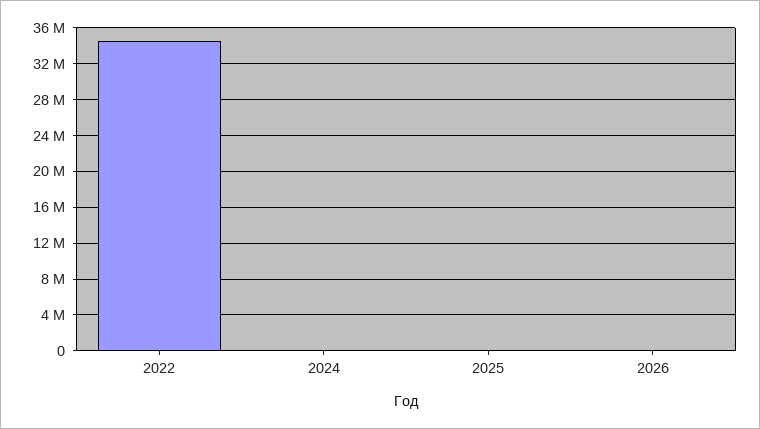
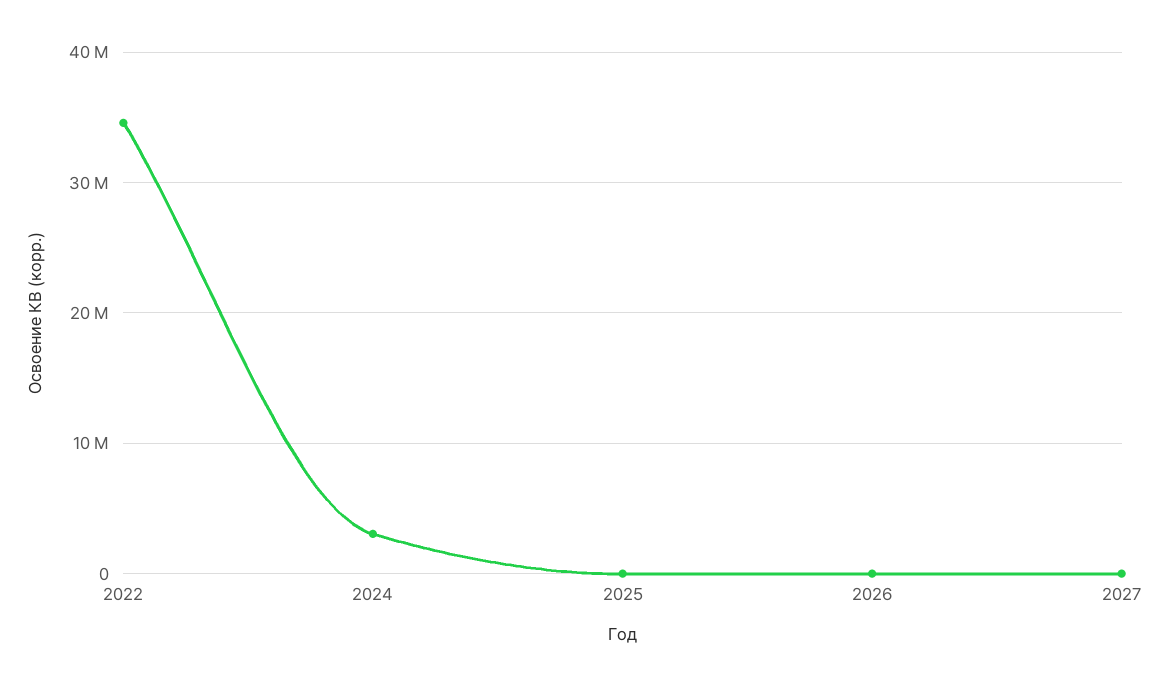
2024: 0 -> 3000000
2027: none -> 0

